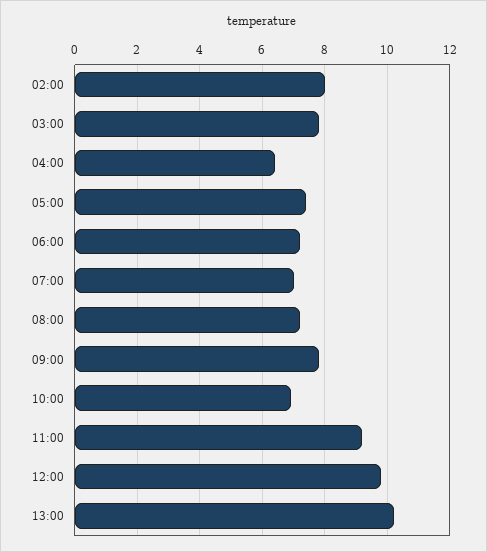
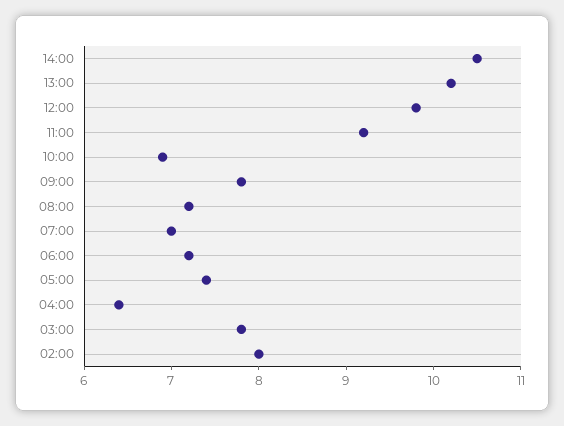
14:00: none -> 10.5

